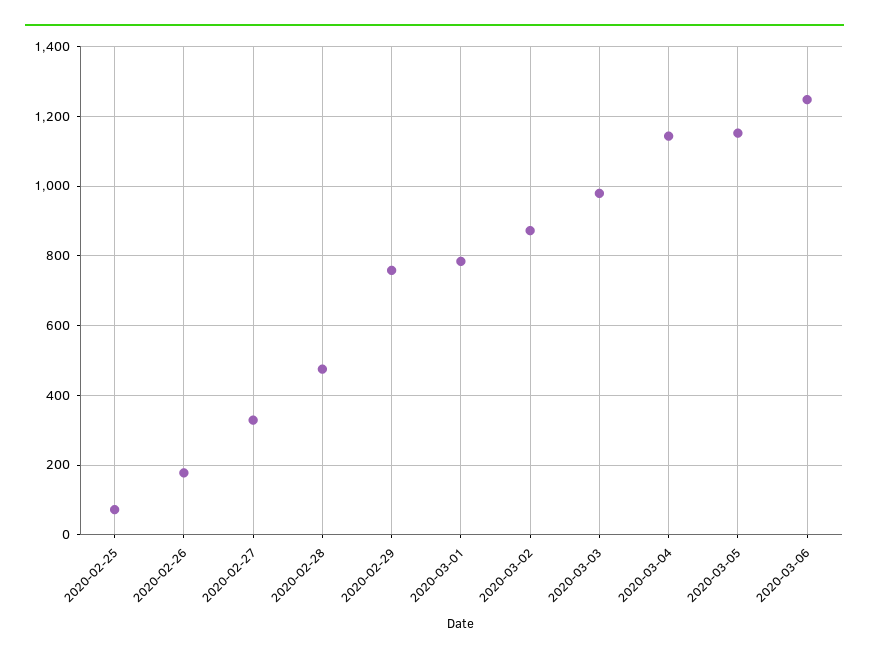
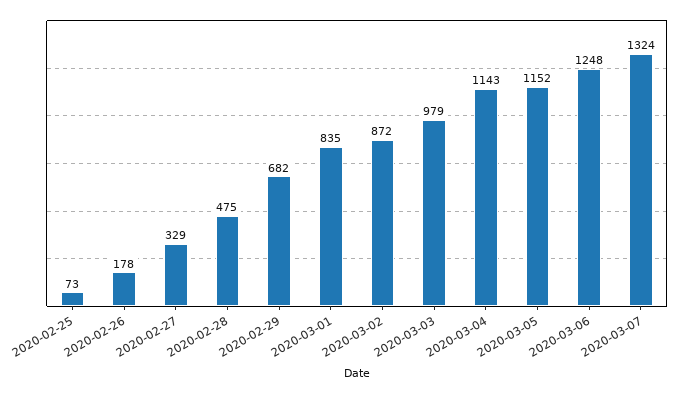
2020-02-29: 760 -> 682
2020-03-01: 780 -> 835
2020-03-07: none -> 1324

